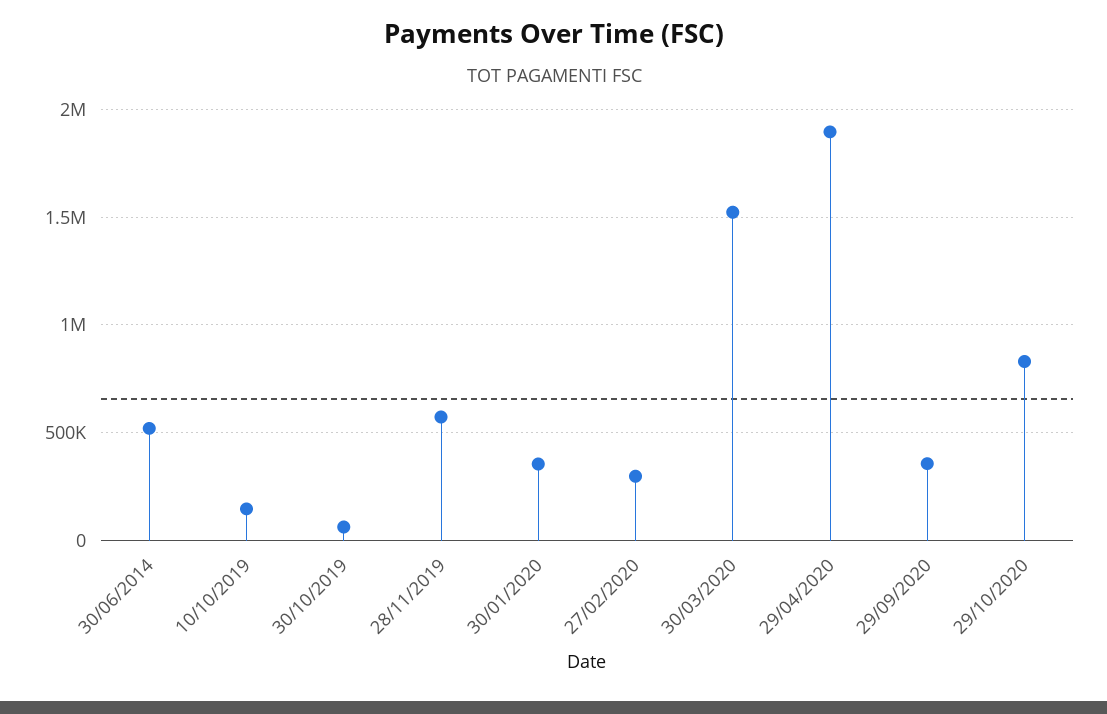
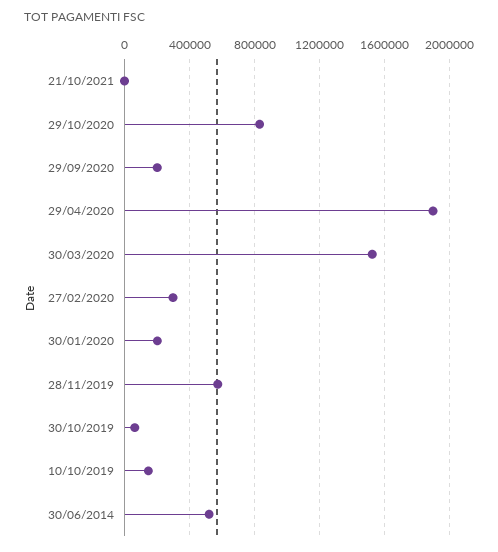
30/01/2020: 350000 -> 200000
29/09/2020: 350000 -> 200000
21/10/2021: none -> 0

